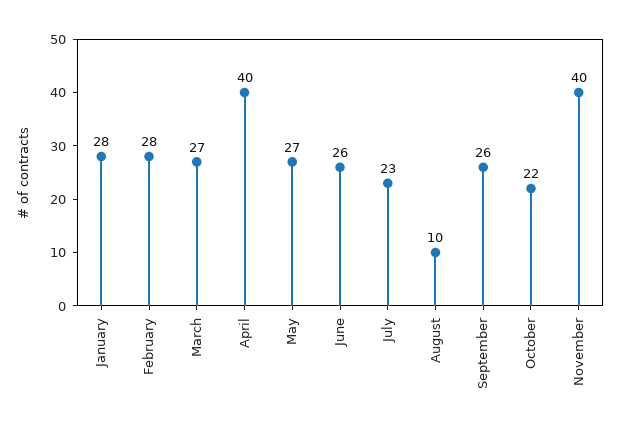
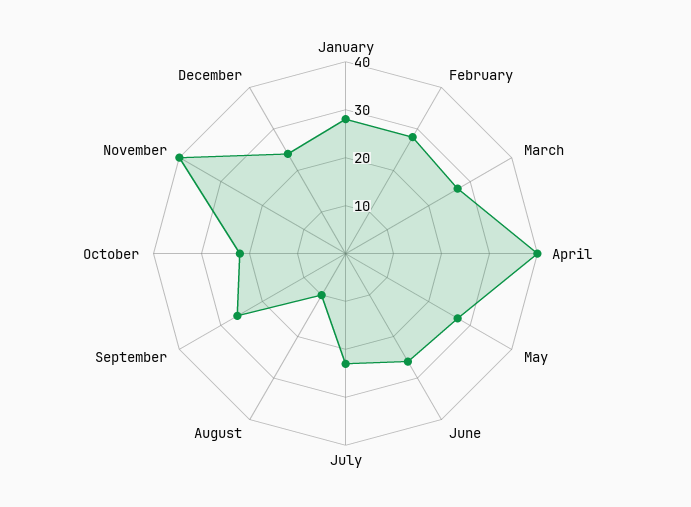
December: none -> 25

